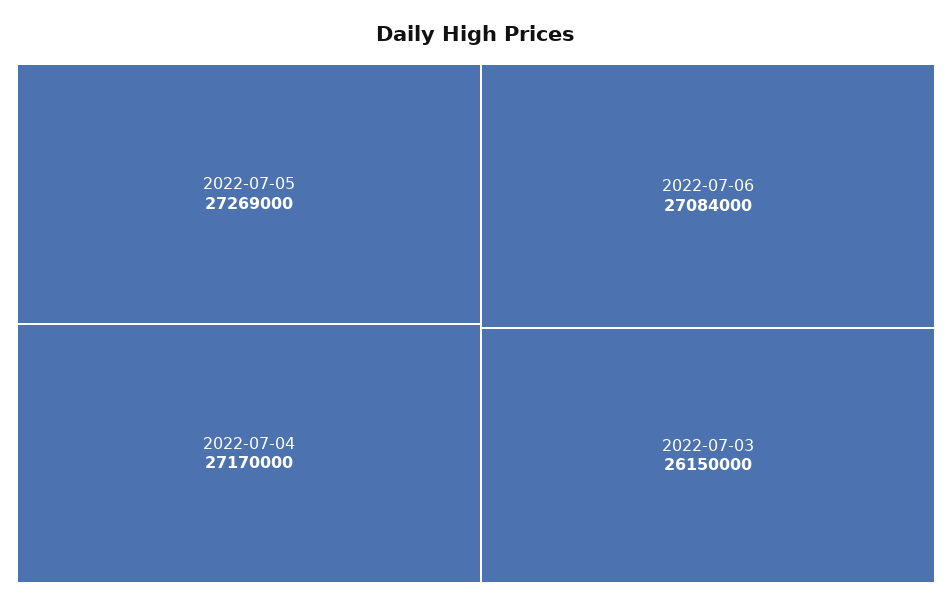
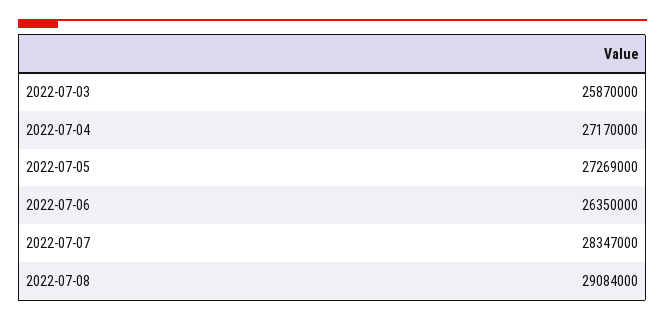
2022-07-06: 27084000 -> 26350000
2022-07-03: 26150000 -> 25870000
2022-07-07: none -> 28347000
2022-07-08: none -> 29084000

